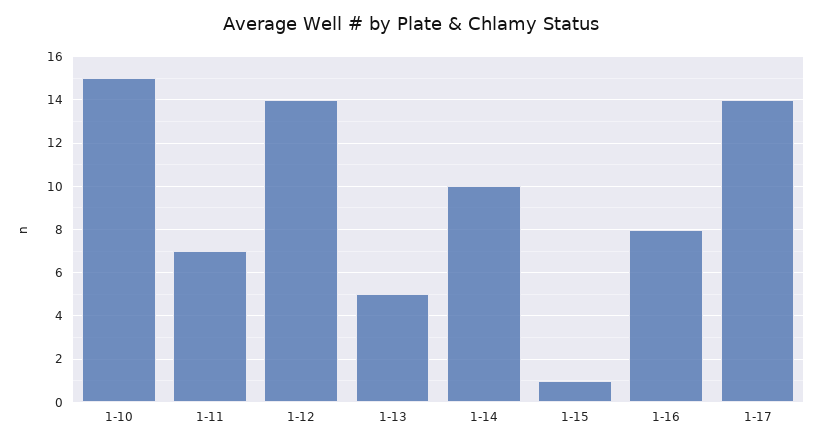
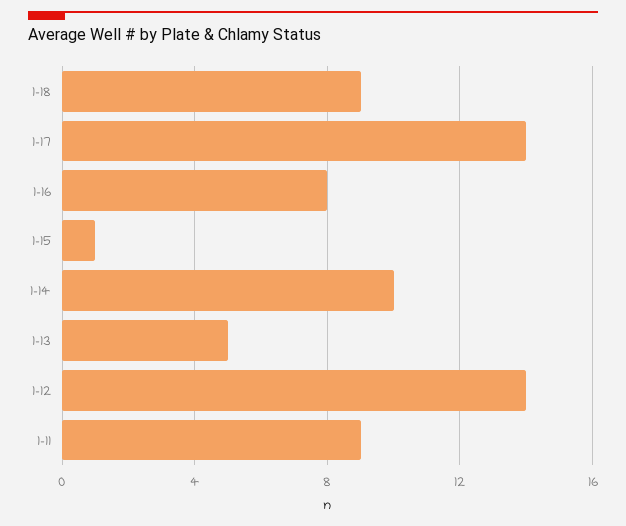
1-10: 15 -> none
1-11: 7 -> 9
1-18: none -> 9

